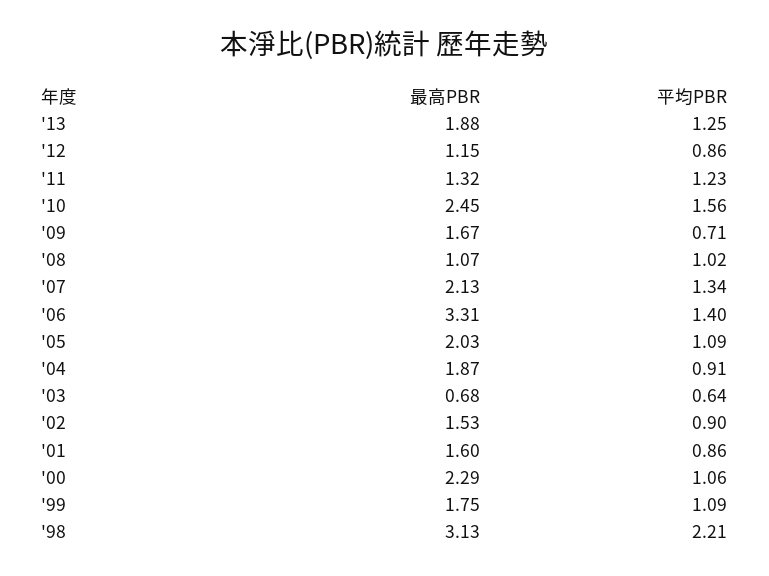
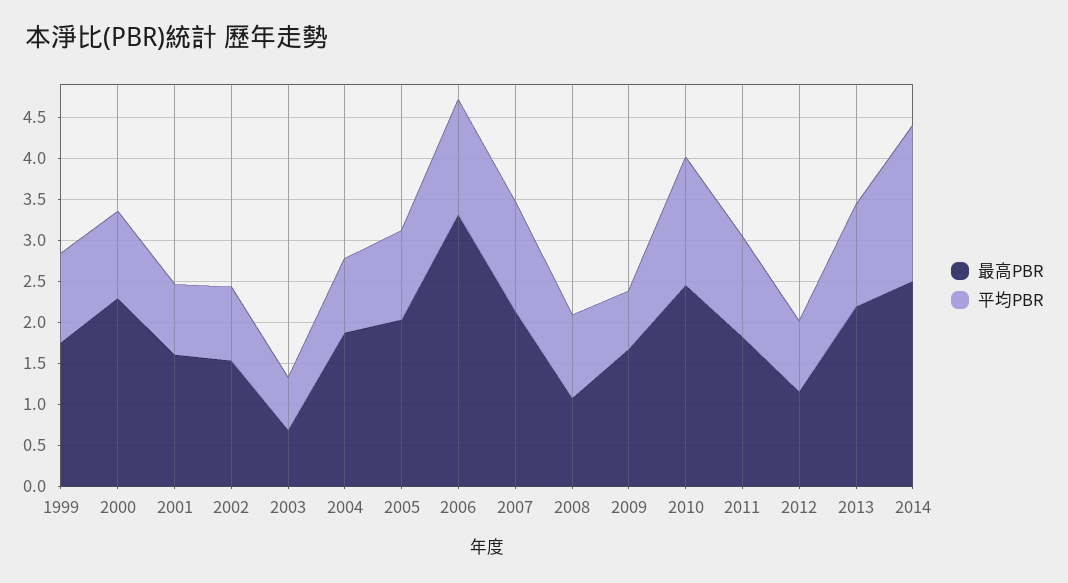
最高PBR, '13: 1.88 -> 2.2
最高PBR, '11: 1.32 -> 1.8
最高PBR, '98: 3.13 -> none
平均PBR, '98: 2.21 -> none
最高PBR, 2014: none -> 2.5
平均PBR, 2014: none -> 1.9

